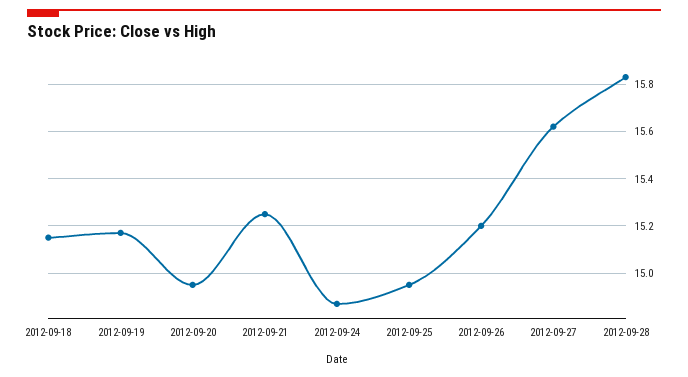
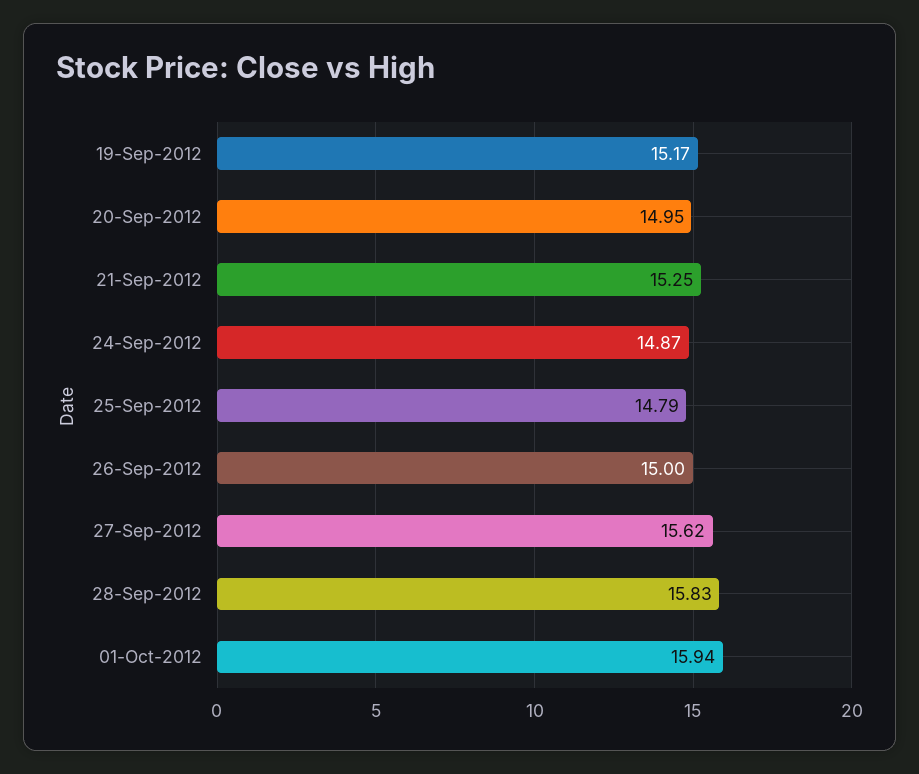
2012-09-18: 15.15 -> none
2012-09-25: 14.95 -> 14.79
2012-09-26: 15.2 -> 15
01-Oct-2012: none -> 15.94

